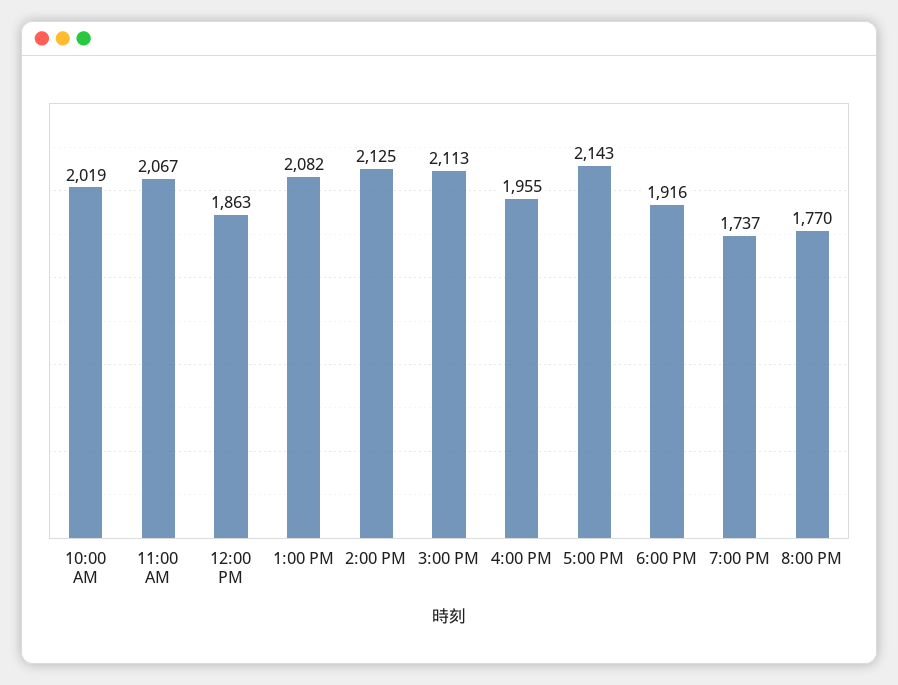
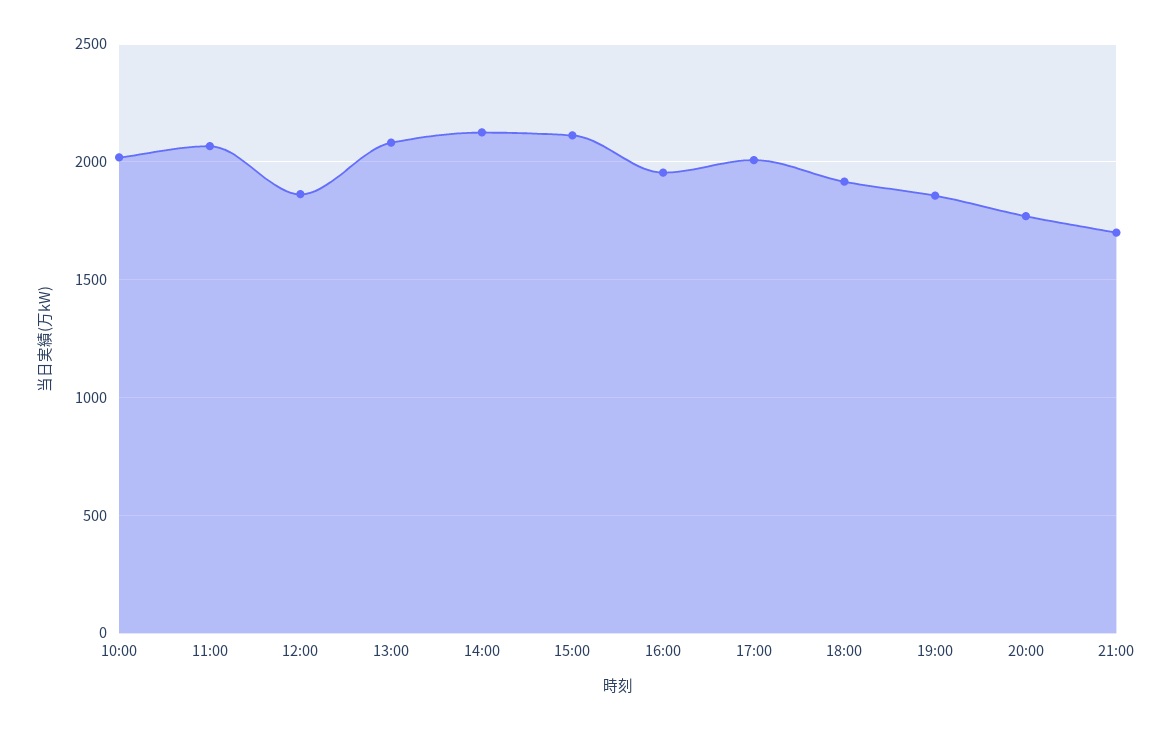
5:00 PM: 2143 -> 2000
7:00 PM: 1737 -> 1850
21:00: none -> 1700

